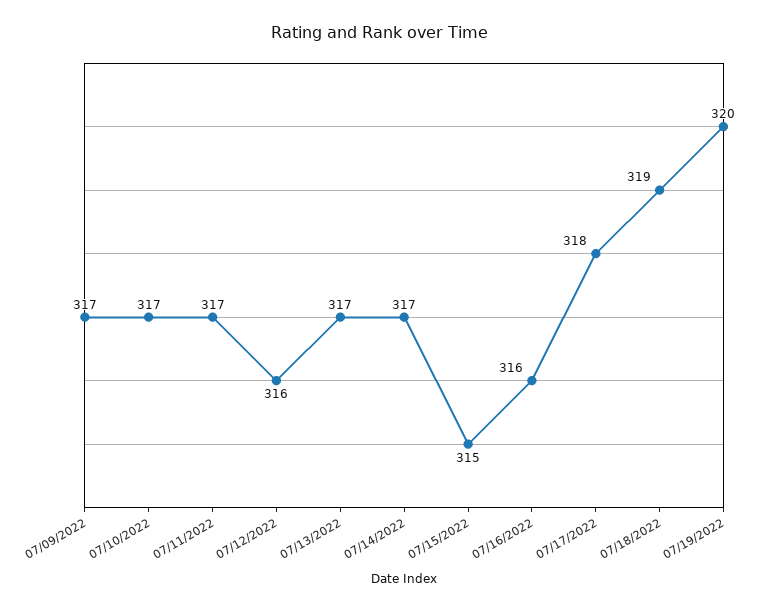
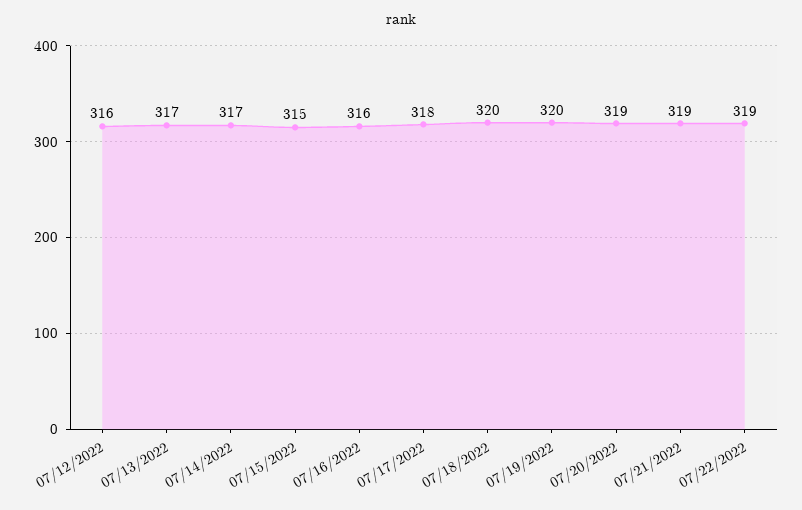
07/09/2022: 317 -> none
07/10/2022: 317 -> none
07/11/2022: 317 -> none
07/18/2022: 319 -> 320
07/20/2022: none -> 319
07/21/2022: none -> 319
07/22/2022: none -> 319

